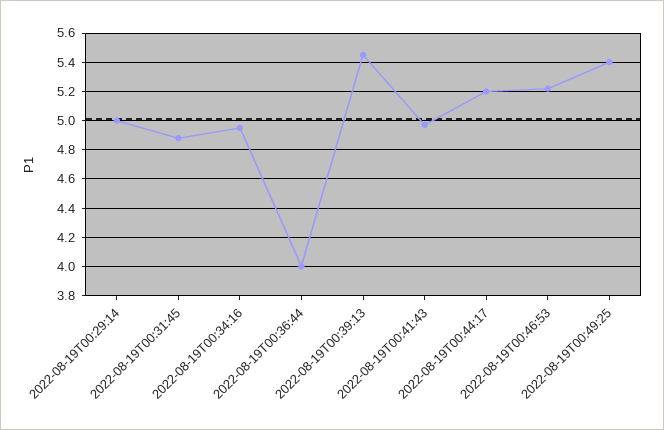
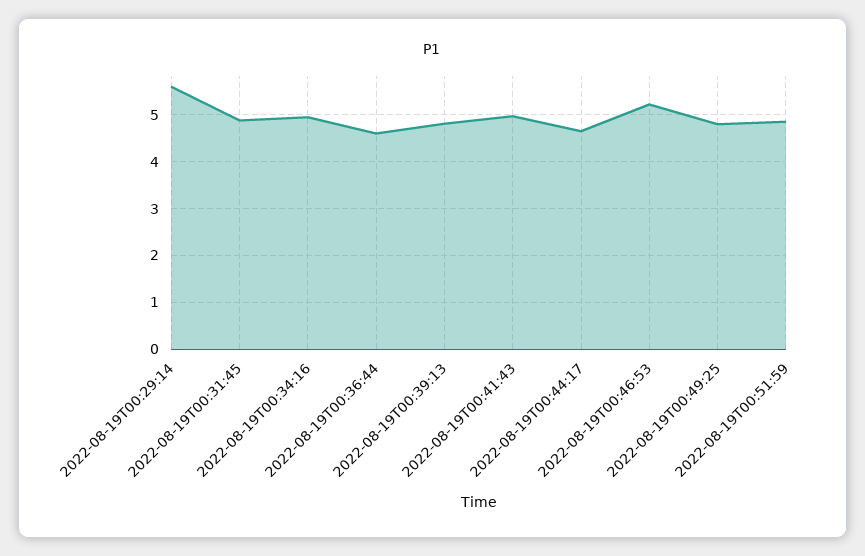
2022-08-19T00:29:14: 5 -> 5.6
2022-08-19T00:36:44: 4 -> 4.6
2022-08-19T00:39:13: 5.45 -> 4.8
2022-08-19T00:44:17: 5.2 -> 4.6
2022-08-19T00:49:25: 5.4 -> 4.8
2022-08-19T00:51:59: none -> 4.8

